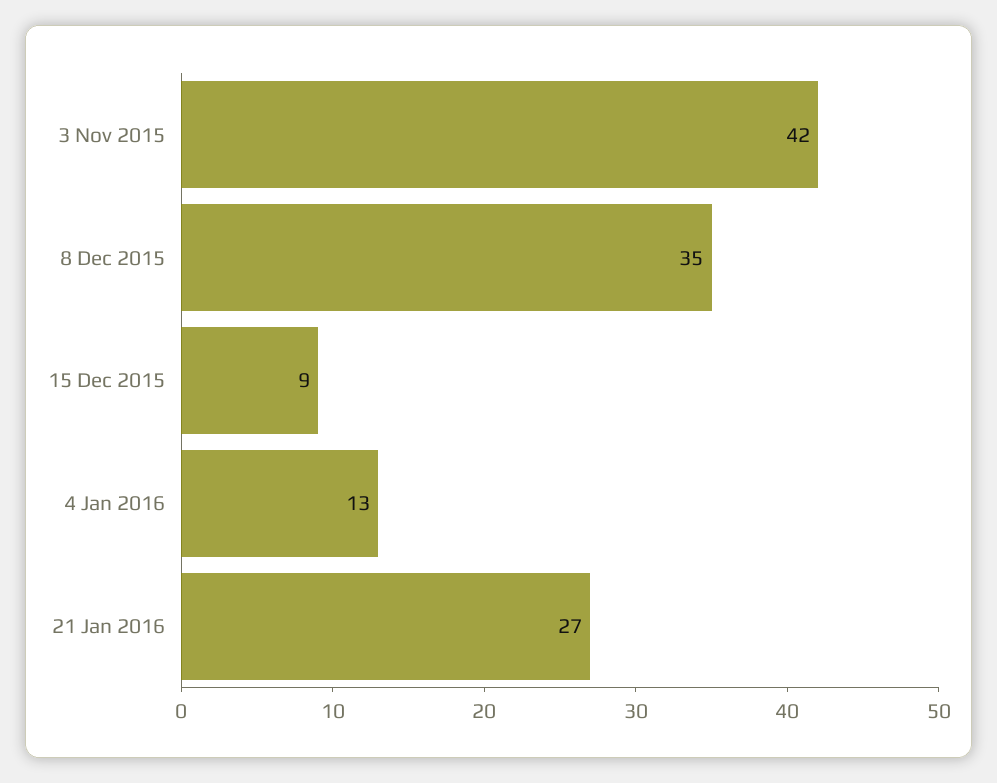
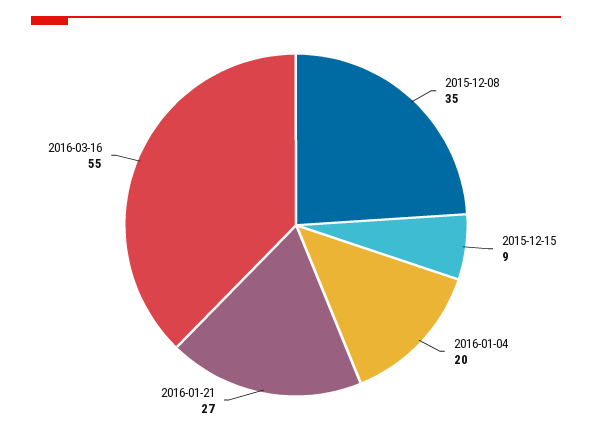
3 Nov 2015: 42 -> none
4 Jan 2016: 13 -> 20
2016-03-16: none -> 55

